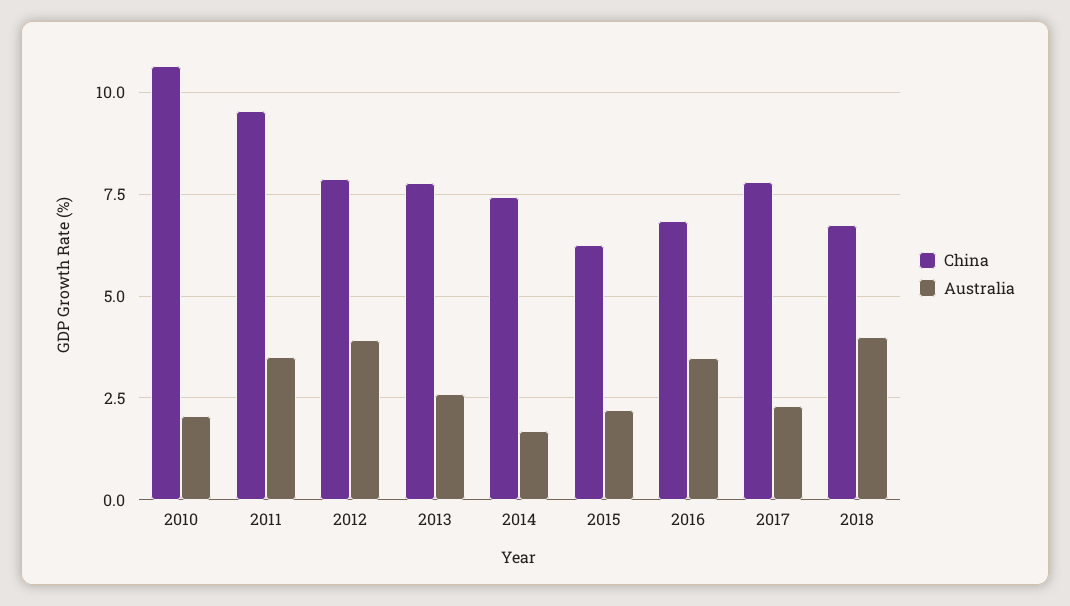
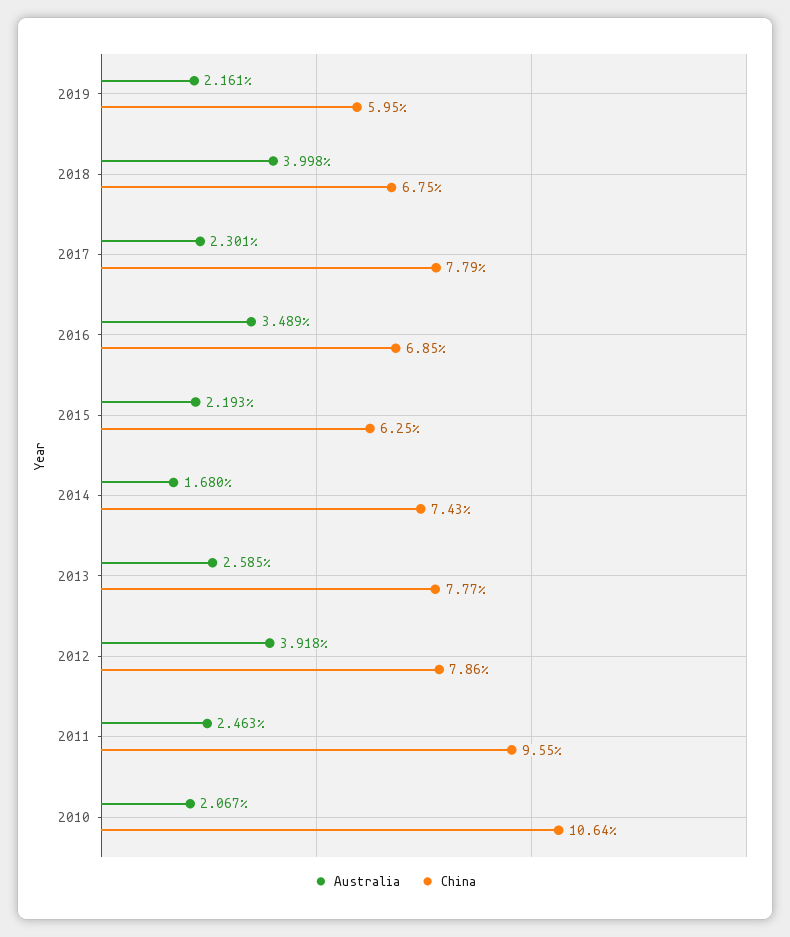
Australia, 2011: 3.5 -> 2.463
Australia, 2019: none -> 2.161
China, 2019: none -> 5.95

